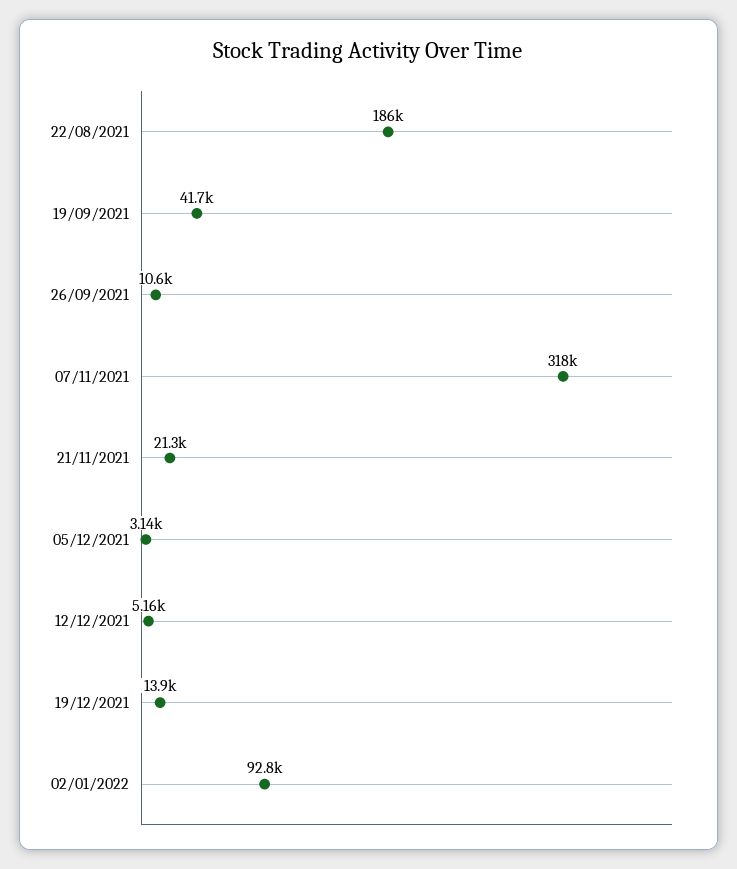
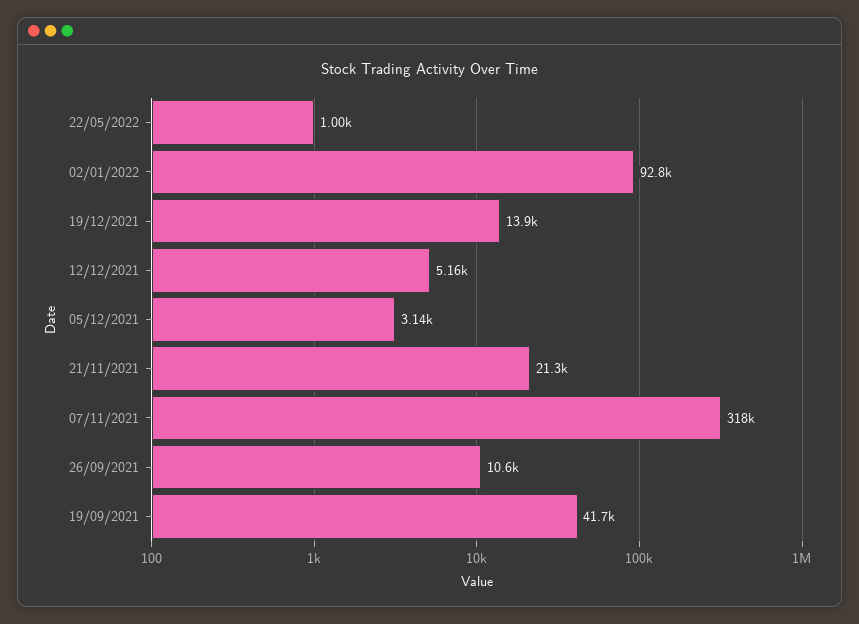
22/08/2021: 186000 -> none
22/05/2022: none -> 1000

